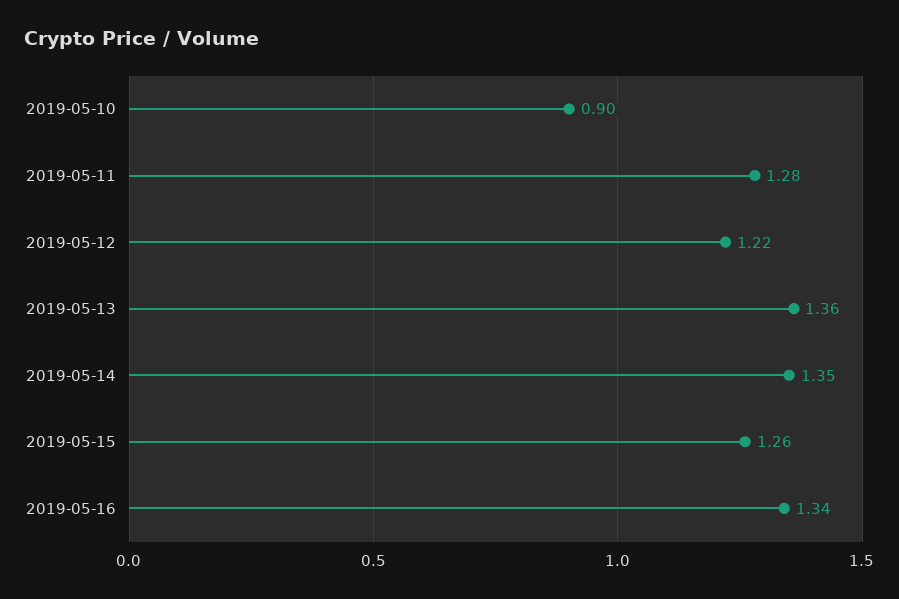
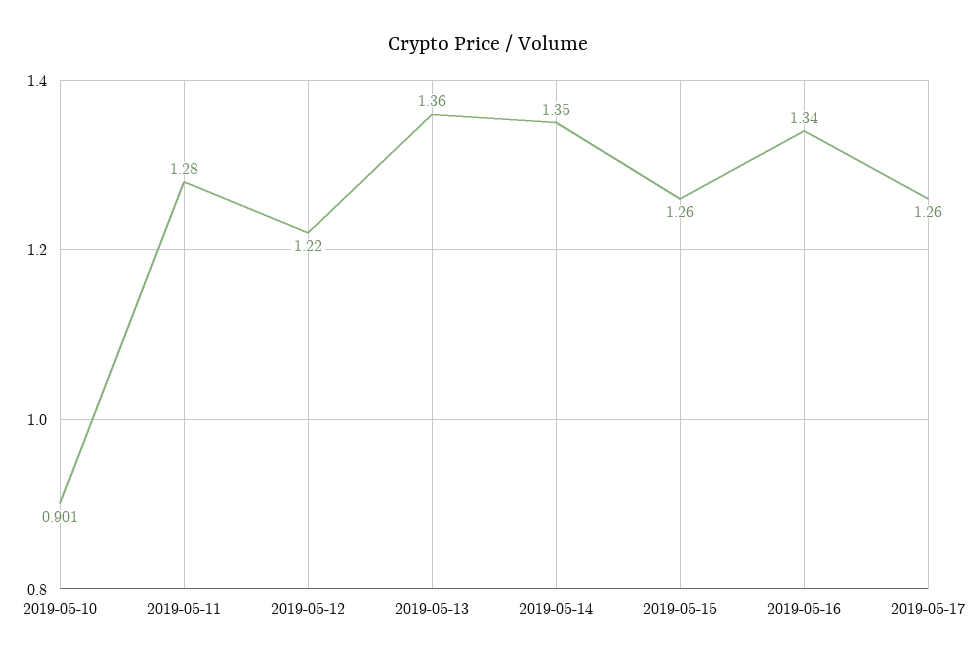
2019-05-17: none -> 1.26

